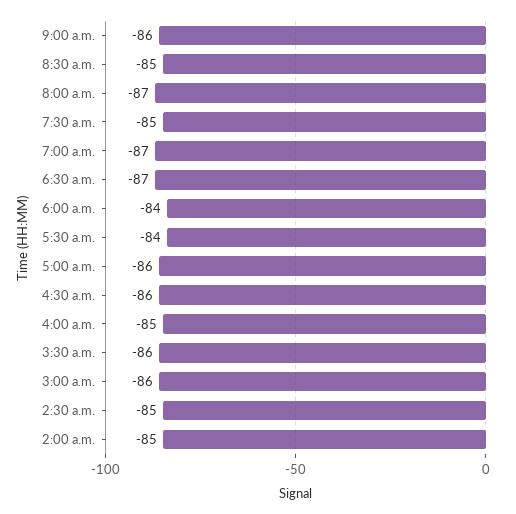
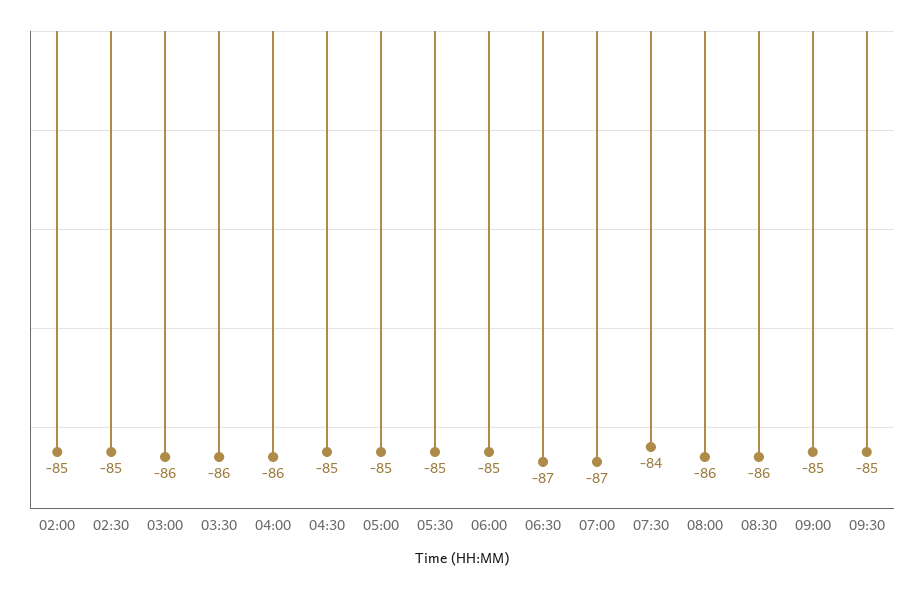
9:00 a.m.: -86 -> -85
8:30 a.m.: -85 -> -86
8:00 a.m.: -87 -> -86
7:30 a.m.: -85 -> -84
6:00 a.m.: -84 -> -85
5:30 a.m.: -84 -> -85
5:00 a.m.: -86 -> -85
4:30 a.m.: -86 -> -85
4:00 a.m.: -85 -> -86
09:30: none -> -85

